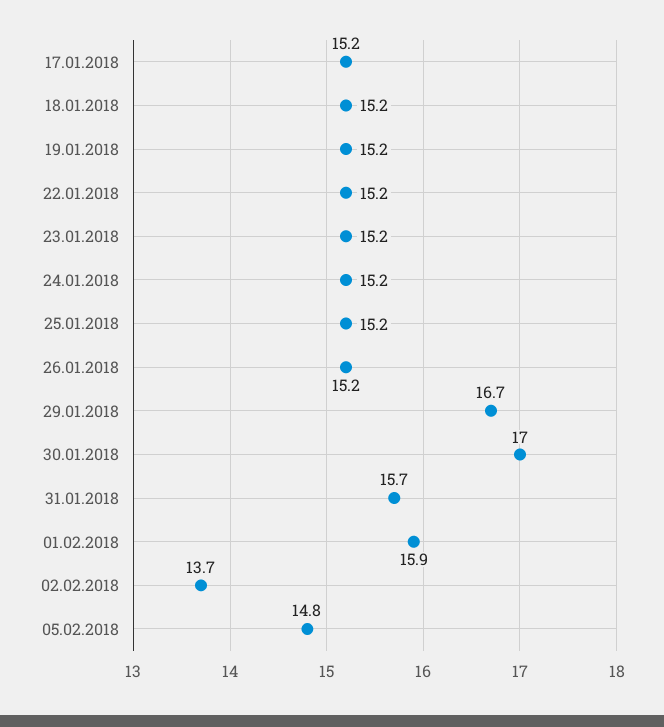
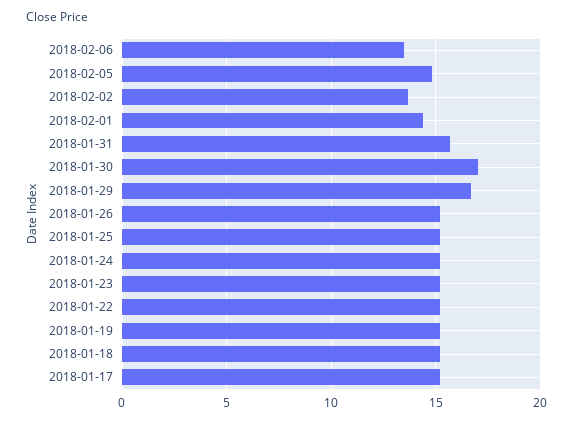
01.02.2018: 15.9 -> 14.5
2018-02-06: none -> 13.5

